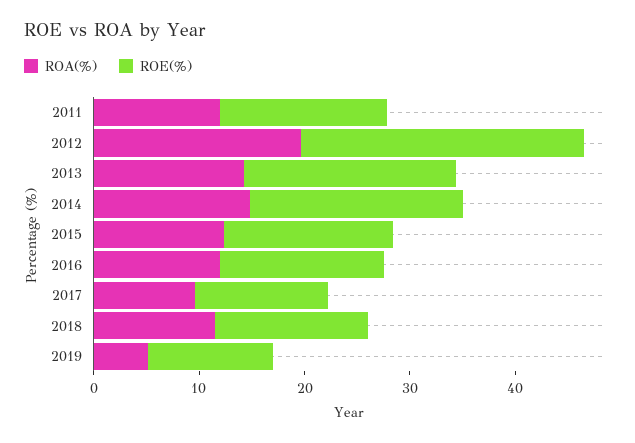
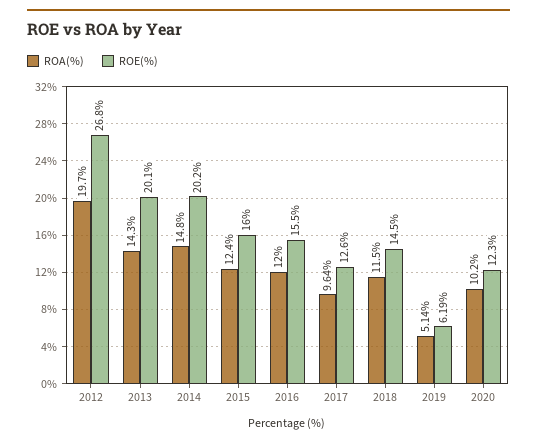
ROA(%), 2011: 12 -> none
ROE(%), 2011: 16 -> none
ROE(%), 2019: 12 -> 6.19
ROA(%), 2020: none -> 10.2
ROE(%), 2020: none -> 12.3

